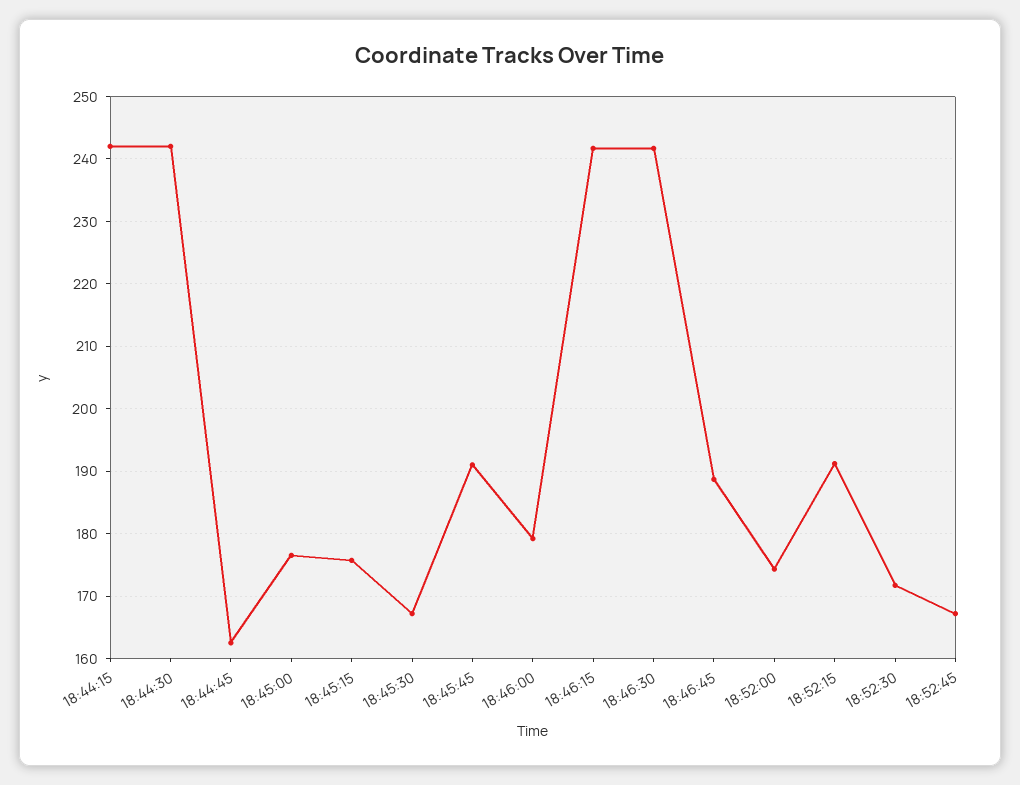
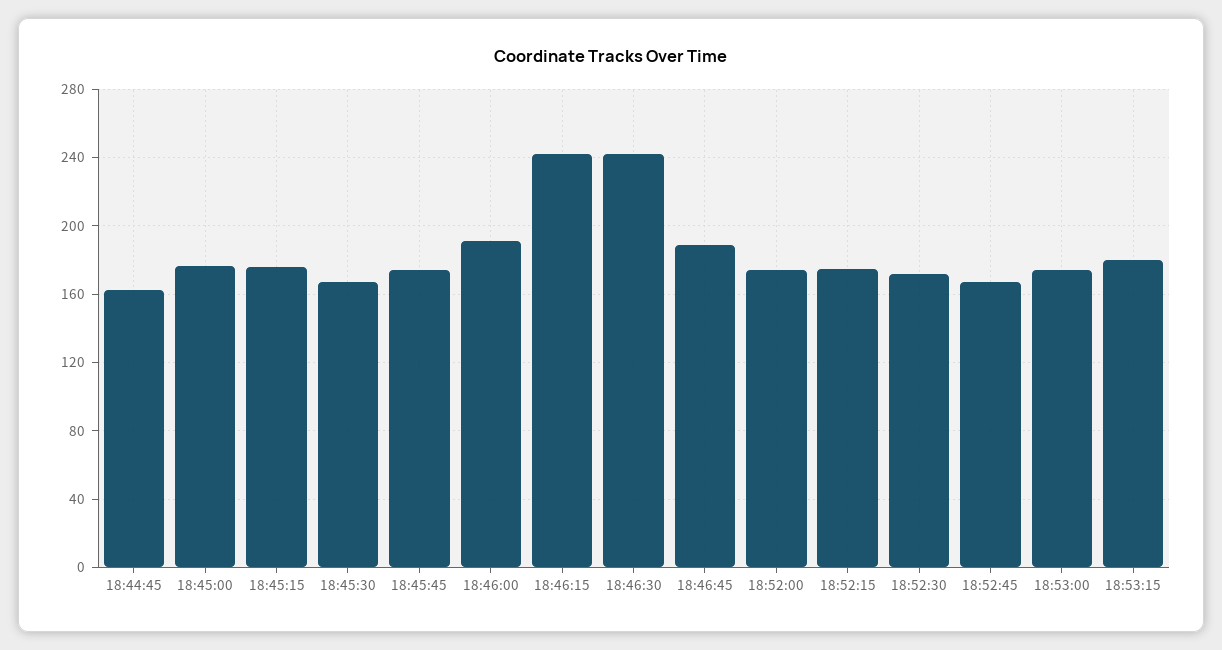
18:44:15: 242 -> none
18:44:30: 242 -> none
18:45:45: 191 -> 175
18:46:00: 179 -> 190
18:52:15: 191 -> 175
18:53:00: none -> 175
18:53:15: none -> 180

